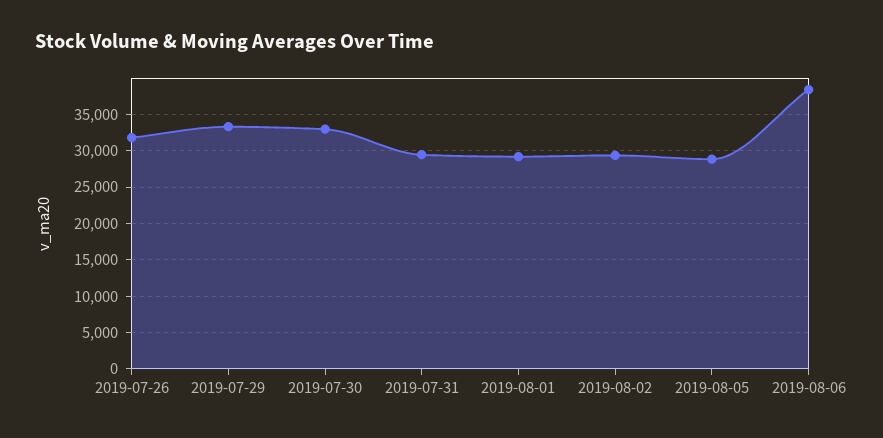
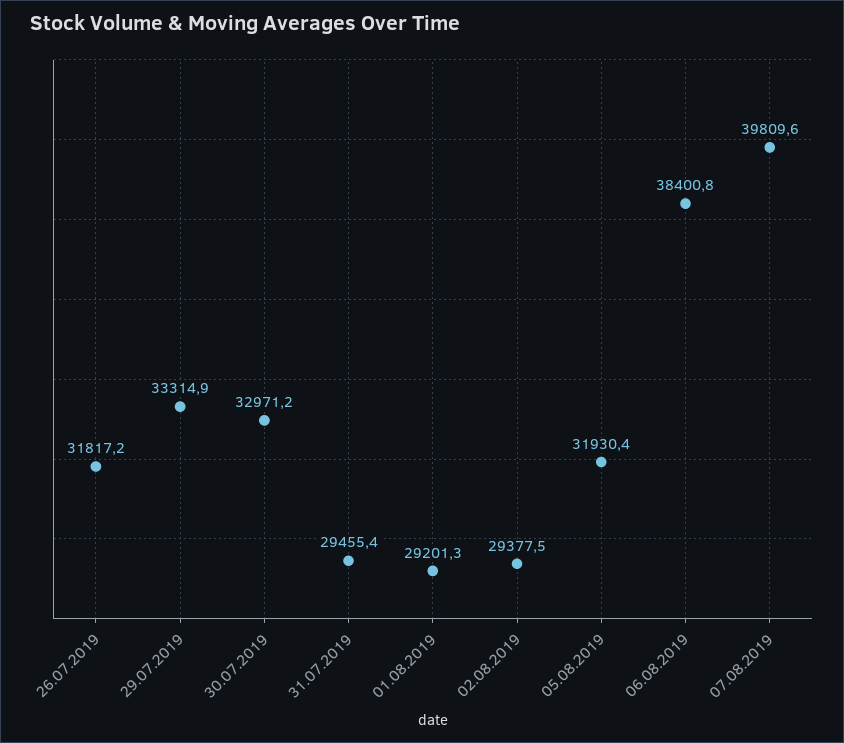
2019-08-05: 29000 -> 31930.4
07.08.2019: none -> 39809.6

